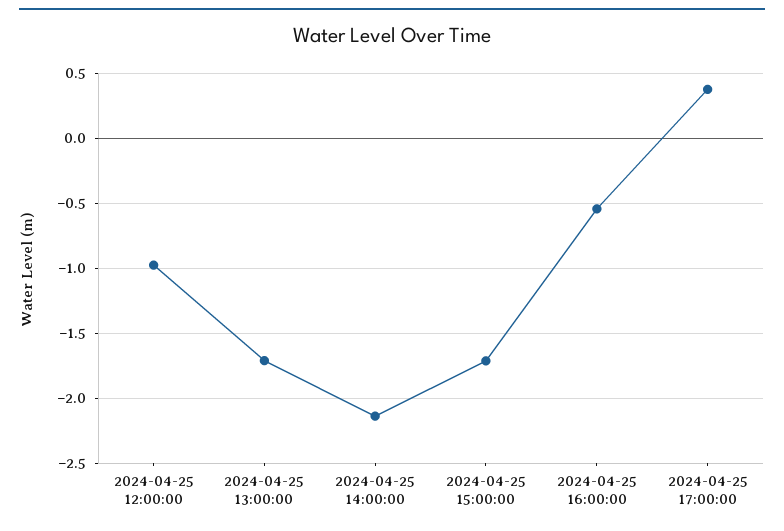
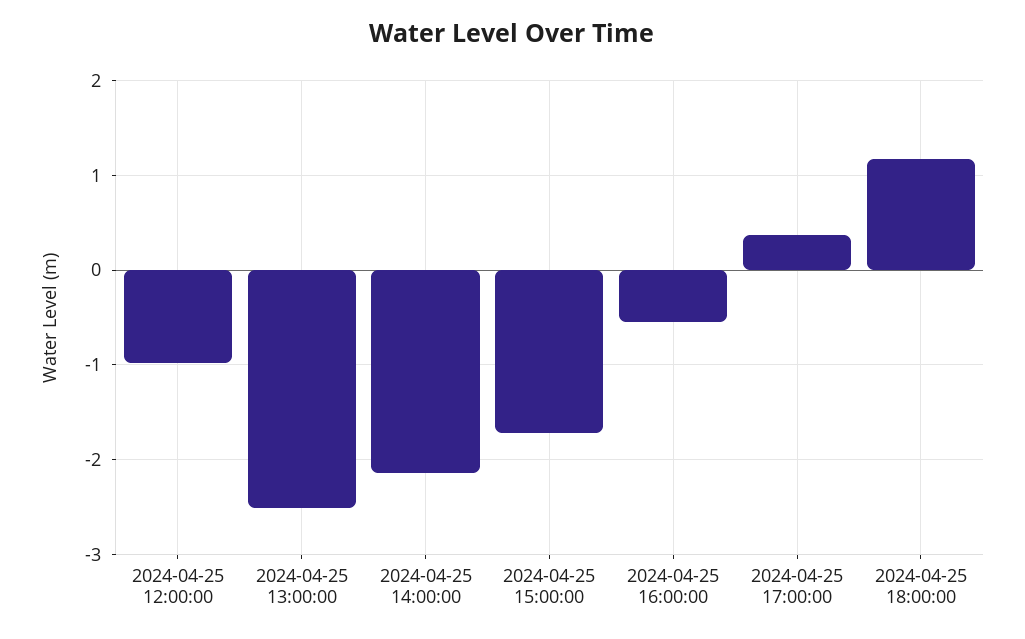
2024-04-25 13:00:00: -1.7 -> -2.5
2024-04-25 18:00:00: none -> 1.2

